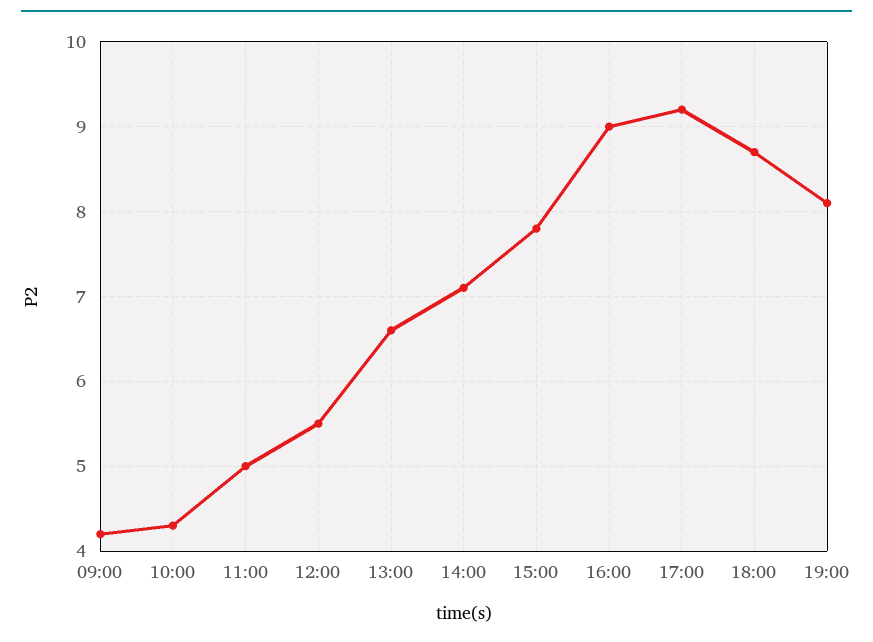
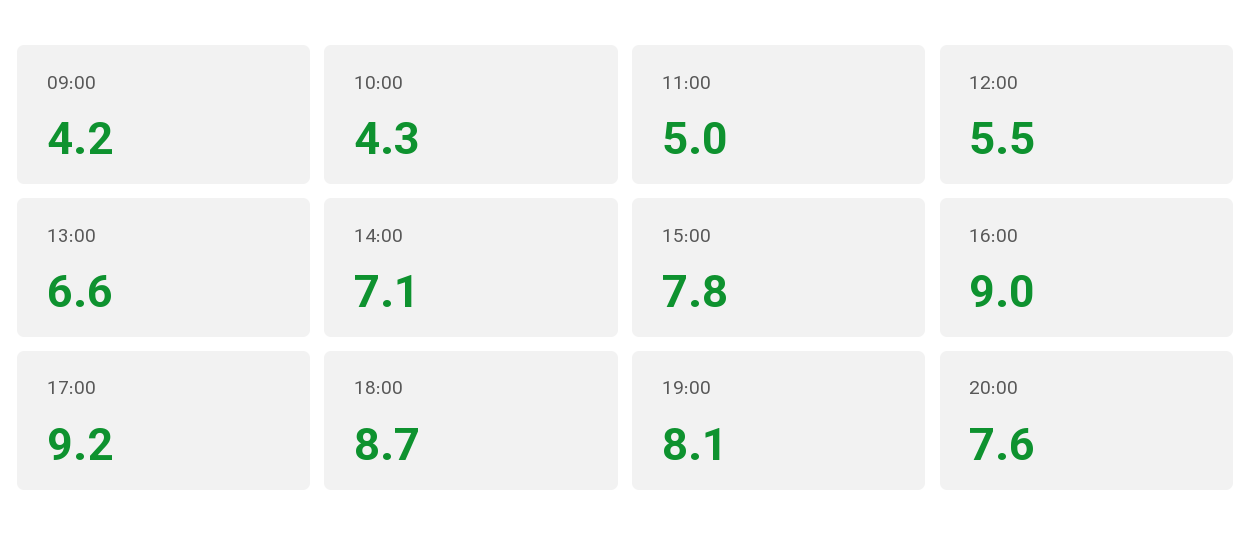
20:00: none -> 7.6

